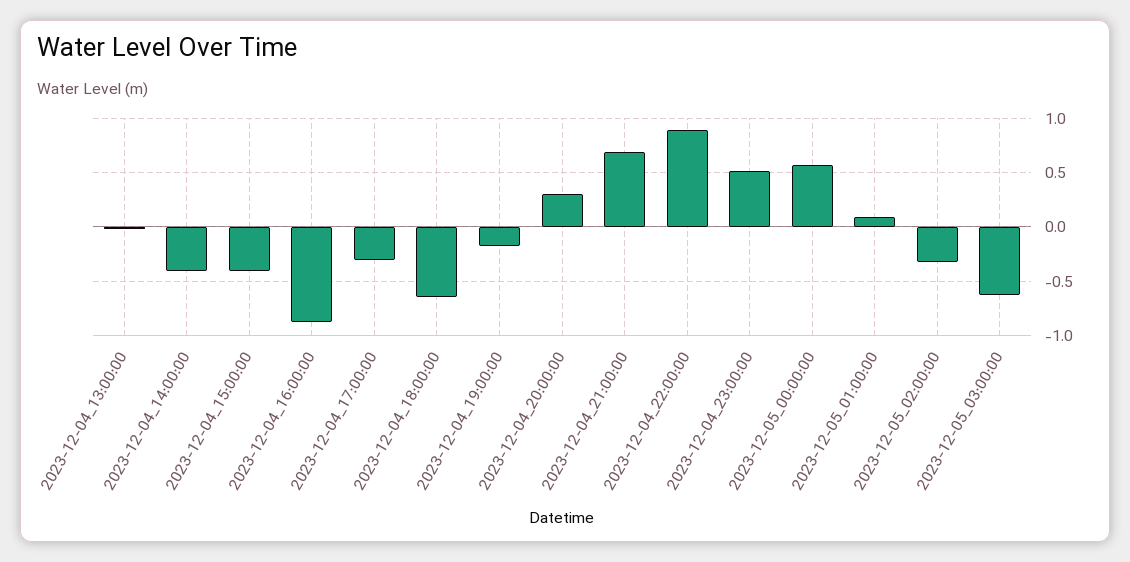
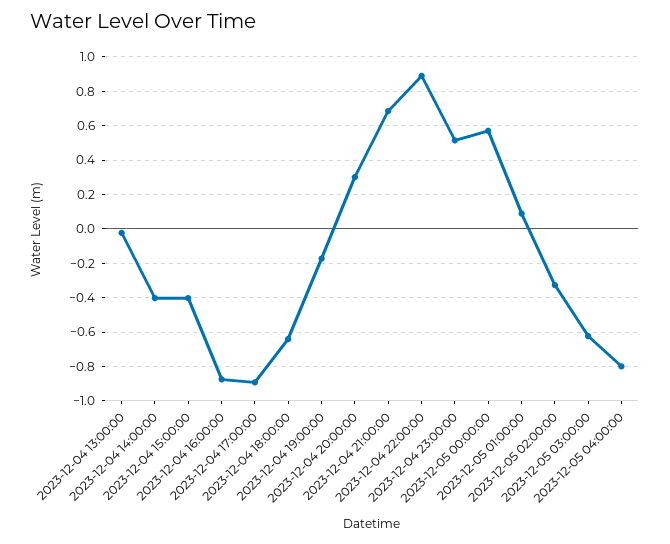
2023-12-04_17:00:00: -0.3 -> -0.9
2023-12-05 04:00:00: none -> -0.8

